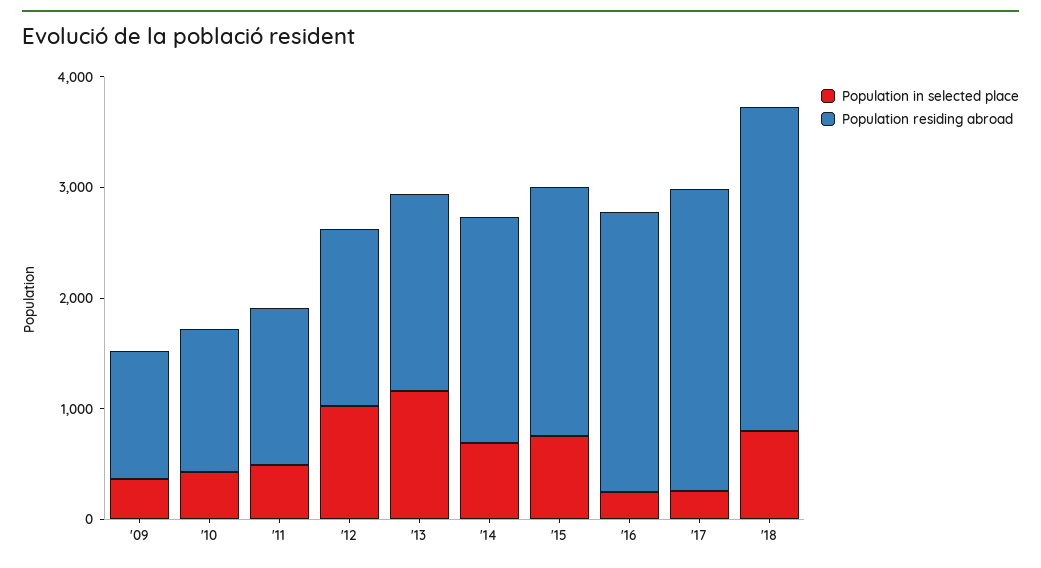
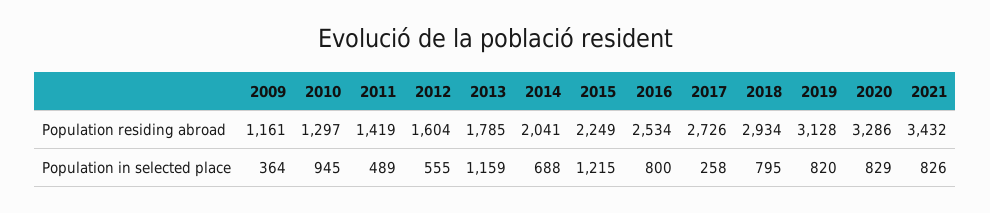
Population in selected place, '10: 400 -> 945
Population in selected place, '12: 1000 -> 555
Population in selected place, '15: 800 -> 1215
Population in selected place, '16: 200 -> 800
Population residing abroad, 2019: none -> 3128
Population residing abroad, 2020: none -> 3286
Population residing abroad, 2021: none -> 3432
Population in selected place, 2019: none -> 820
Population in selected place, 2020: none -> 829
Population in selected place, 2021: none -> 826

